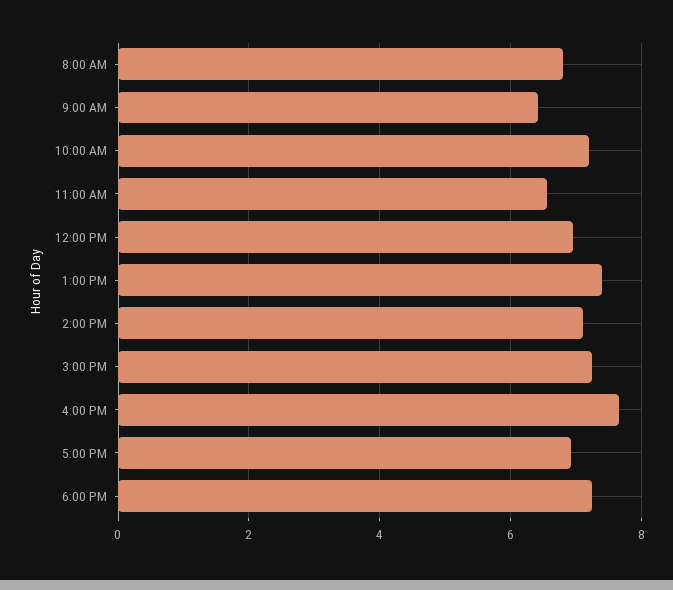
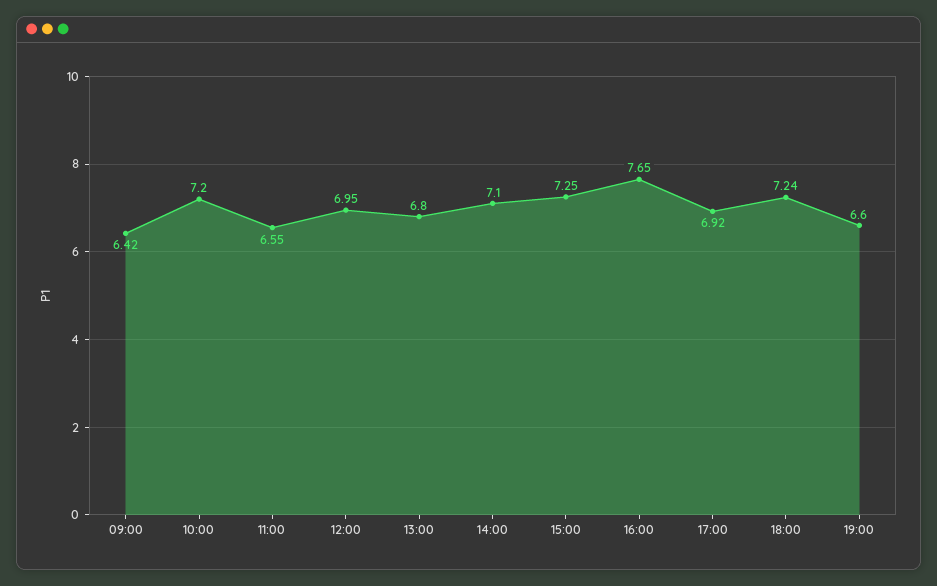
8:00 AM: 6.8 -> none
1:00 PM: 7.4 -> 6.8
19:00: none -> 6.6

